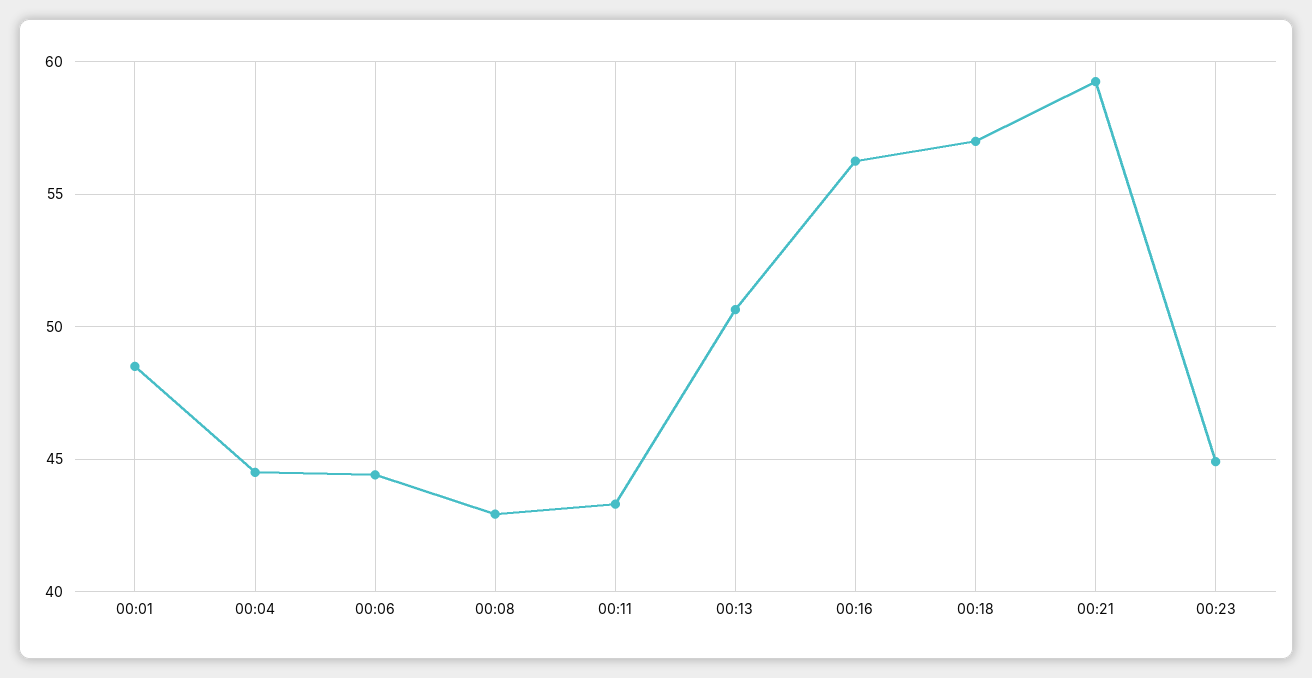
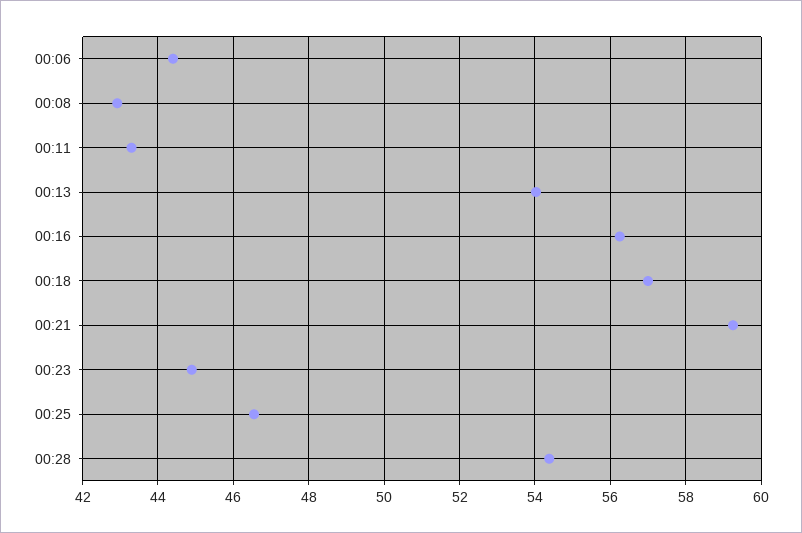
00:01: 48.5 -> none
00:04: 44.5 -> none
00:13: 50.5 -> 54
00:25: none -> 46.6
00:28: none -> 54.4

